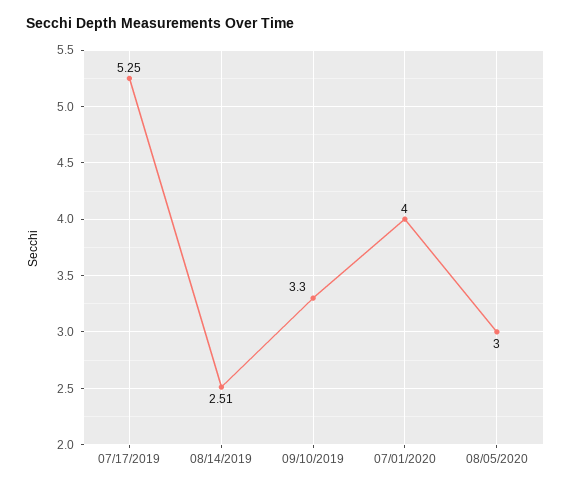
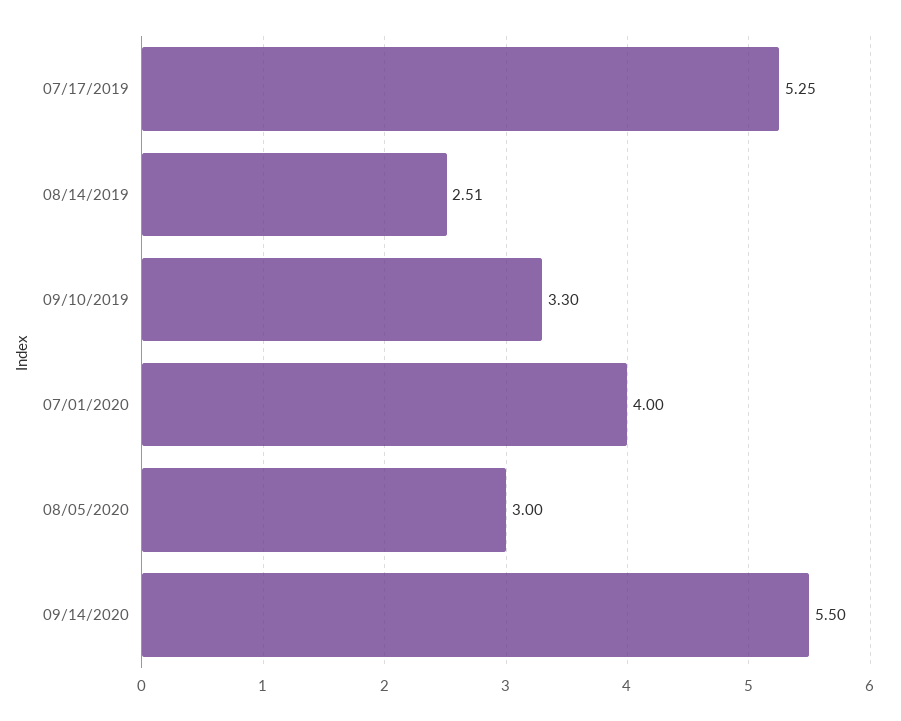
09/14/2020: none -> 5.5

